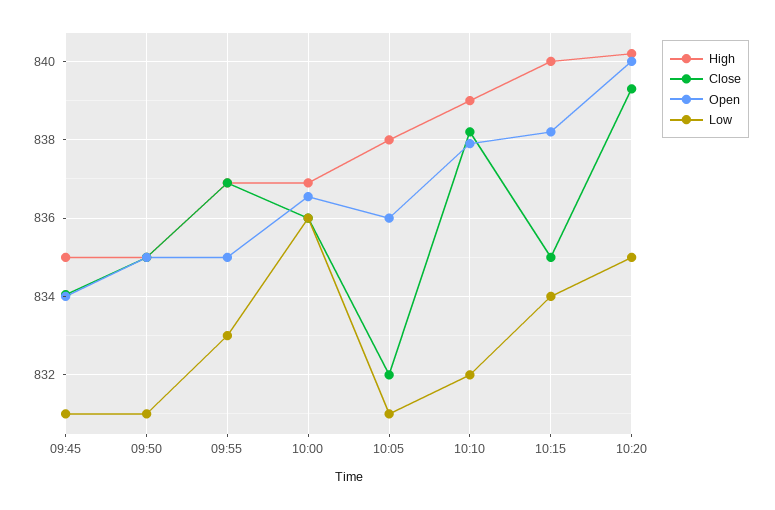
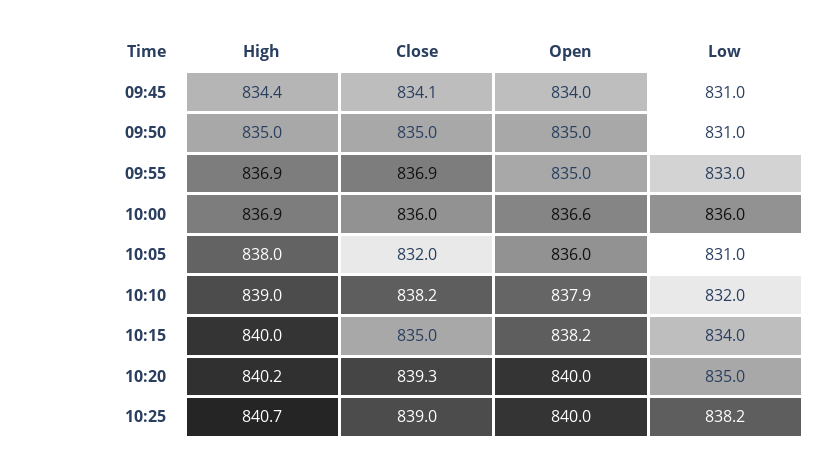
High, 09:45: 835 -> 834.4
High, 10:25: none -> 840.7
Close, 10:25: none -> 839
Open, 10:25: none -> 840
Low, 10:25: none -> 838.2

